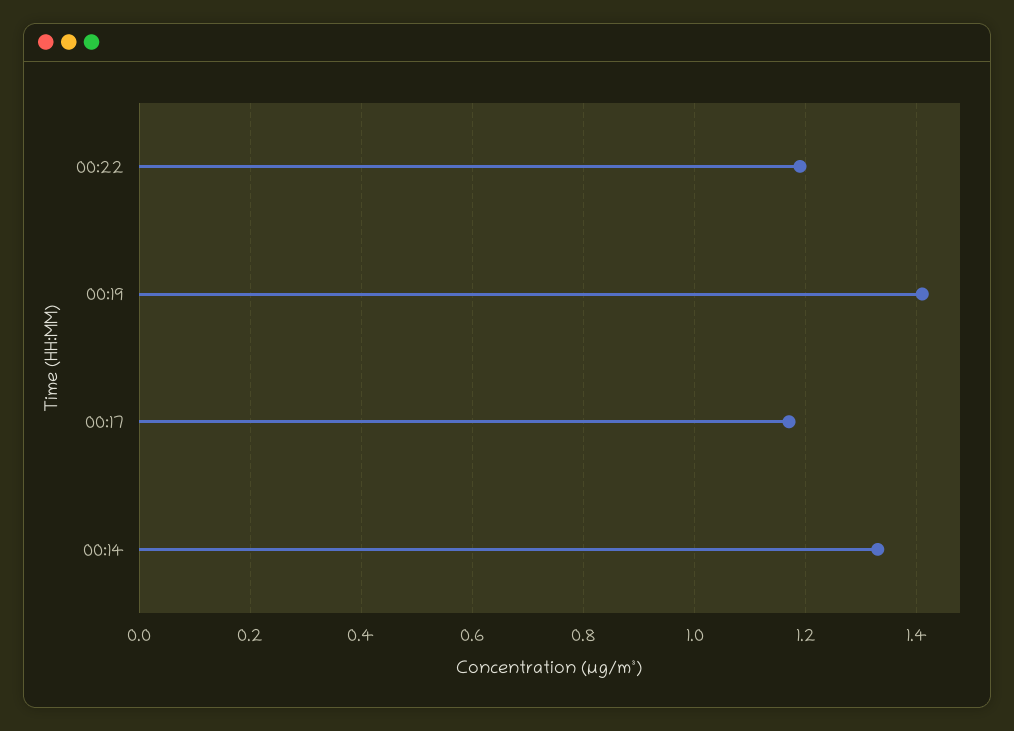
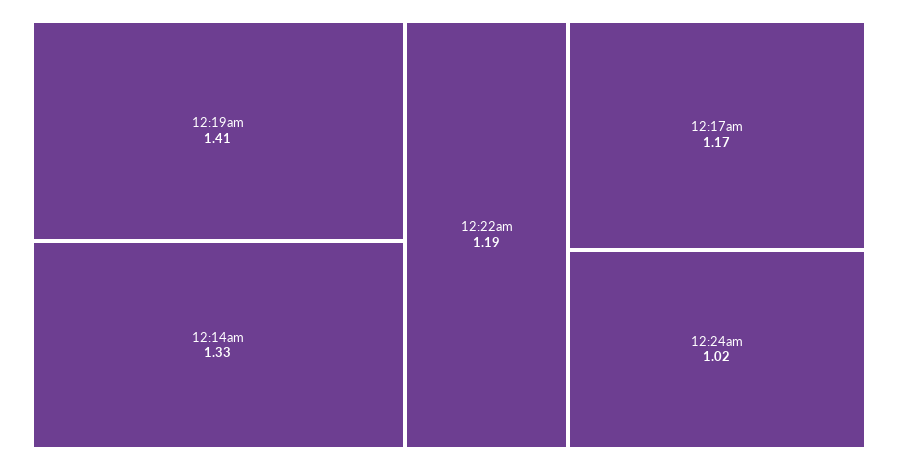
12:24am: none -> 1.02

